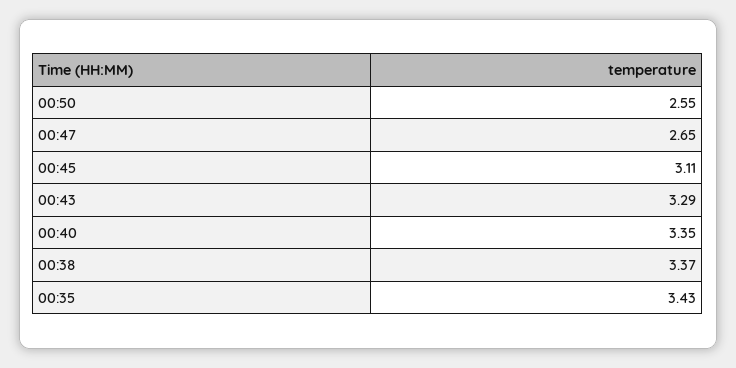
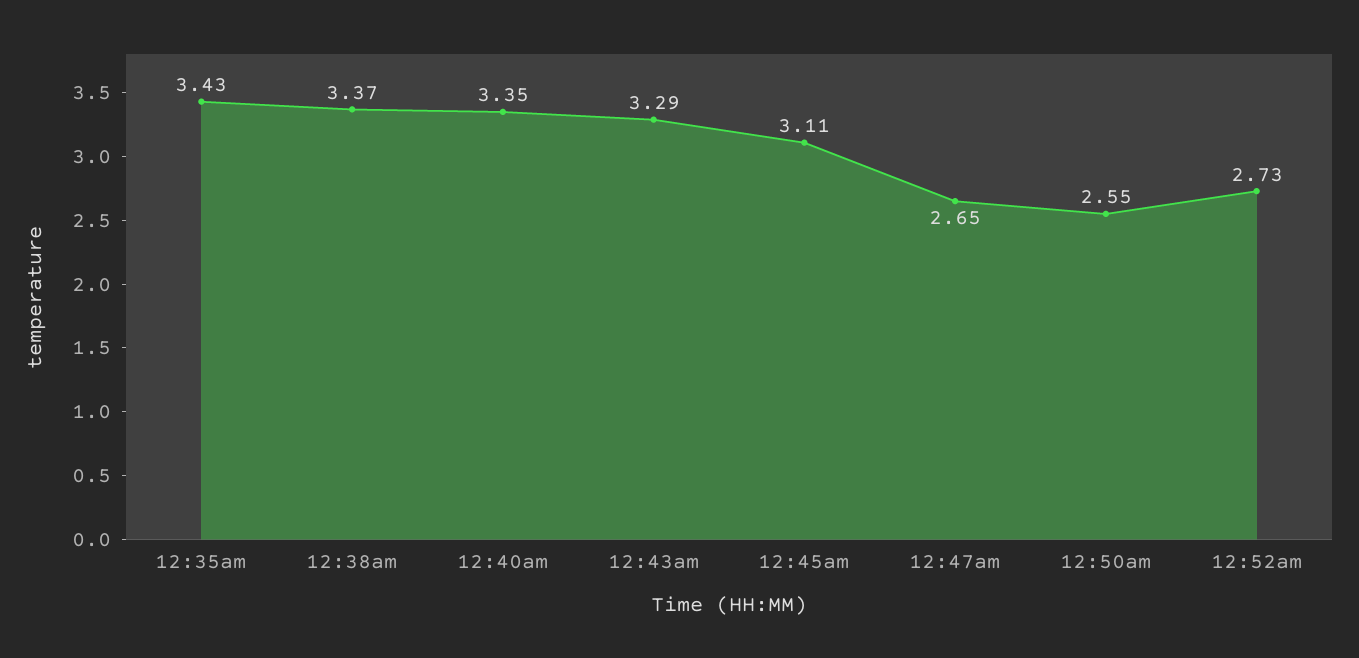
12:52am: none -> 2.73

